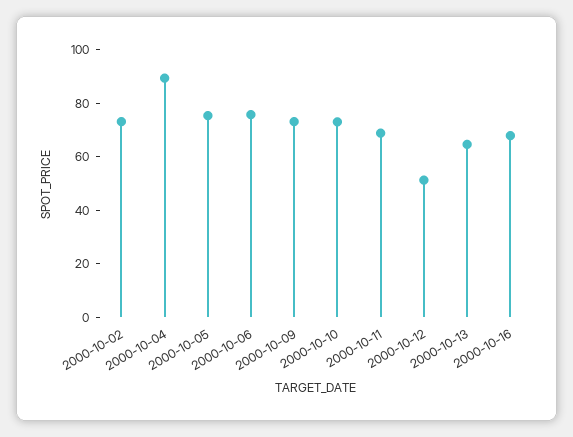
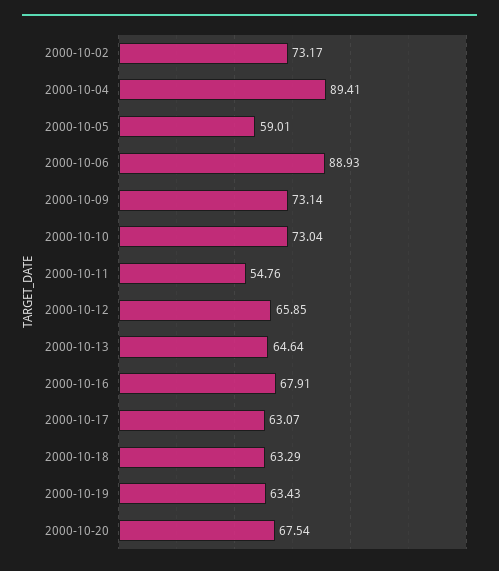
2000-10-05: 75 -> 59.01
2000-10-06: 75 -> 88.93
2000-10-11: 70 -> 54.76
2000-10-12: 50 -> 65.85
2000-10-17: none -> 63.07
2000-10-18: none -> 63.29
2000-10-19: none -> 63.43
2000-10-20: none -> 67.54

